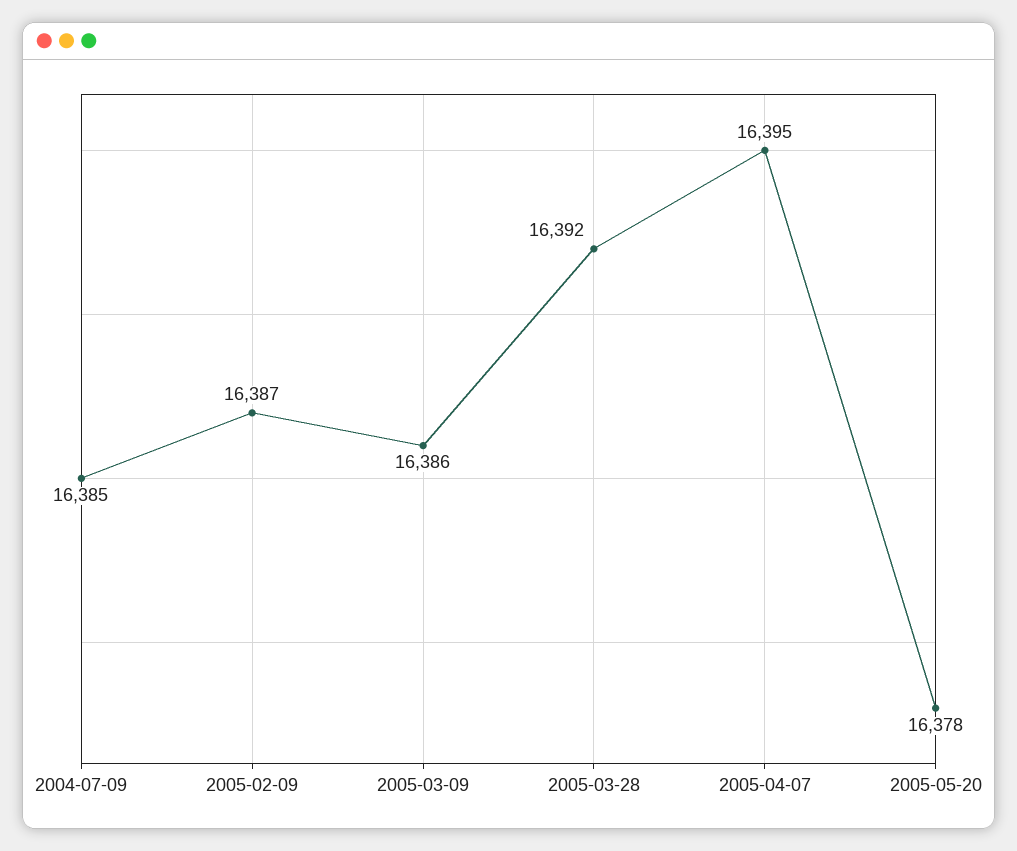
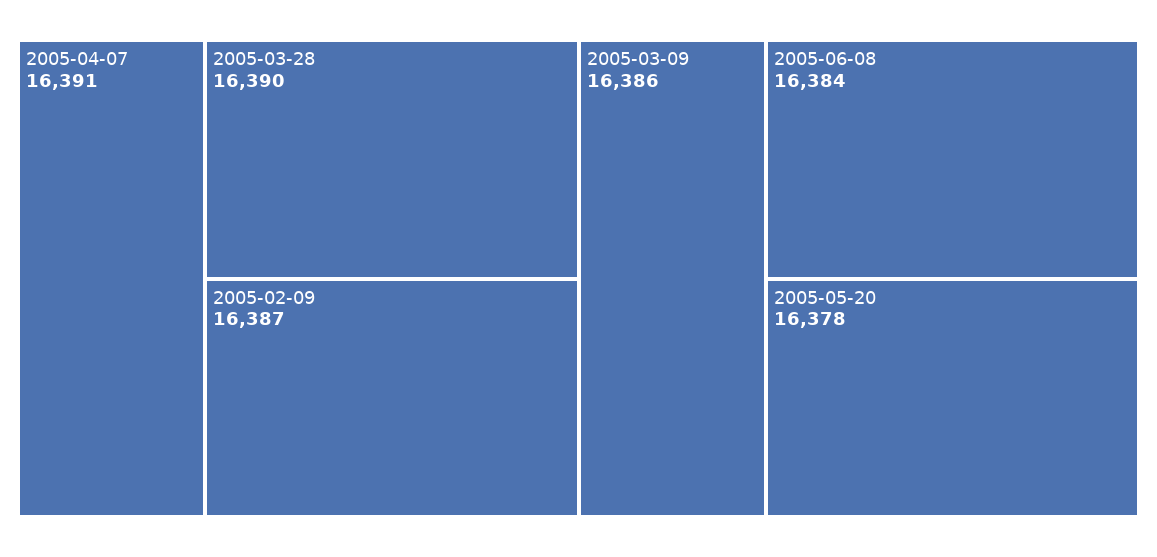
2004-07-09: 16385 -> none
2005-03-28: 16392 -> 16390
2005-04-07: 16395 -> 16391
2005-06-08: none -> 16384

